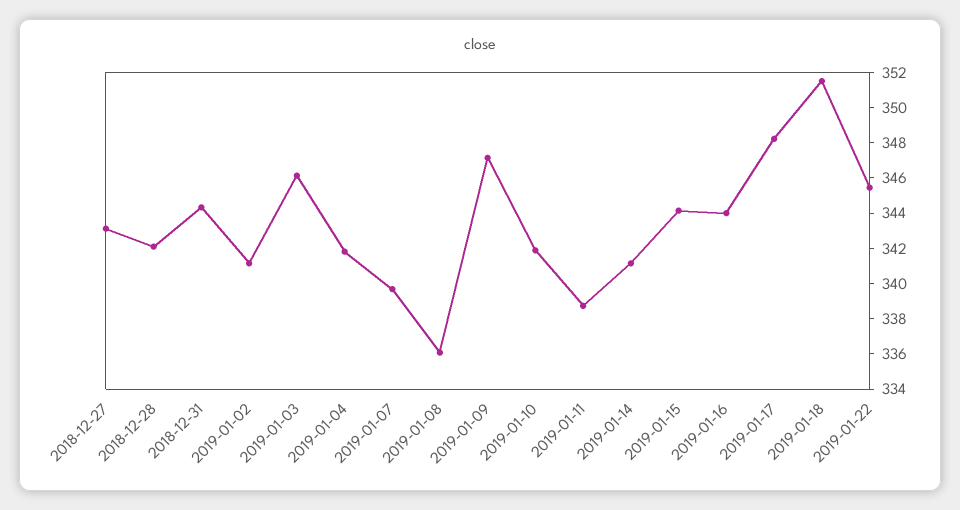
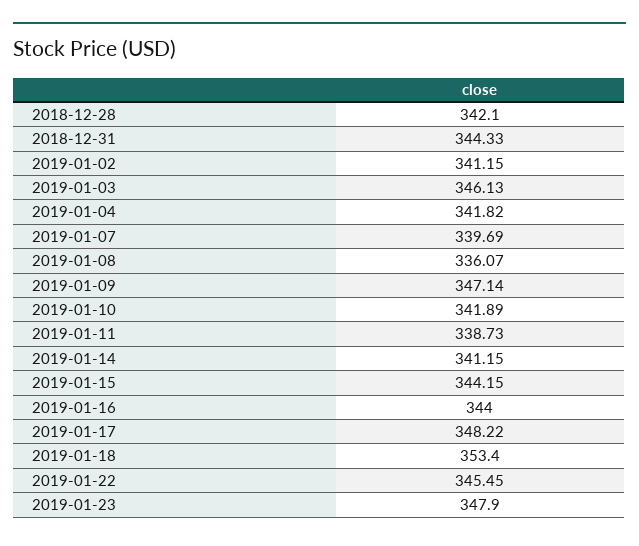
2018-12-27: 343 -> none
2019-01-18: 351.5 -> 353.4
2019-01-23: none -> 347.9

